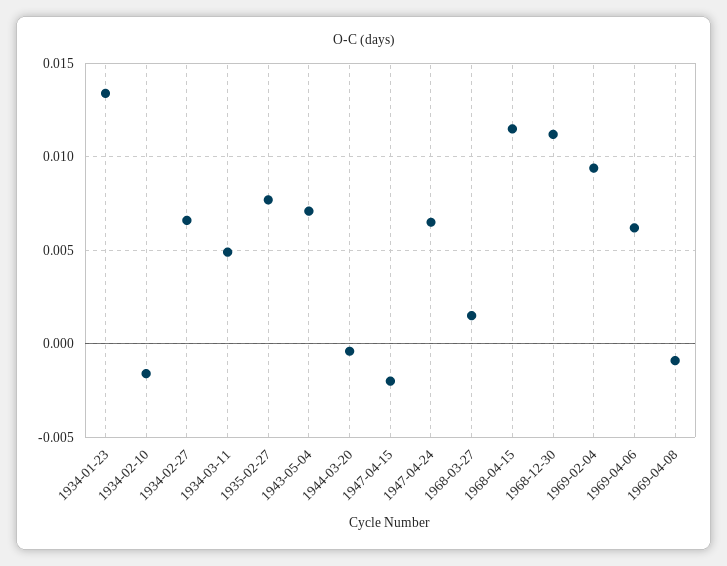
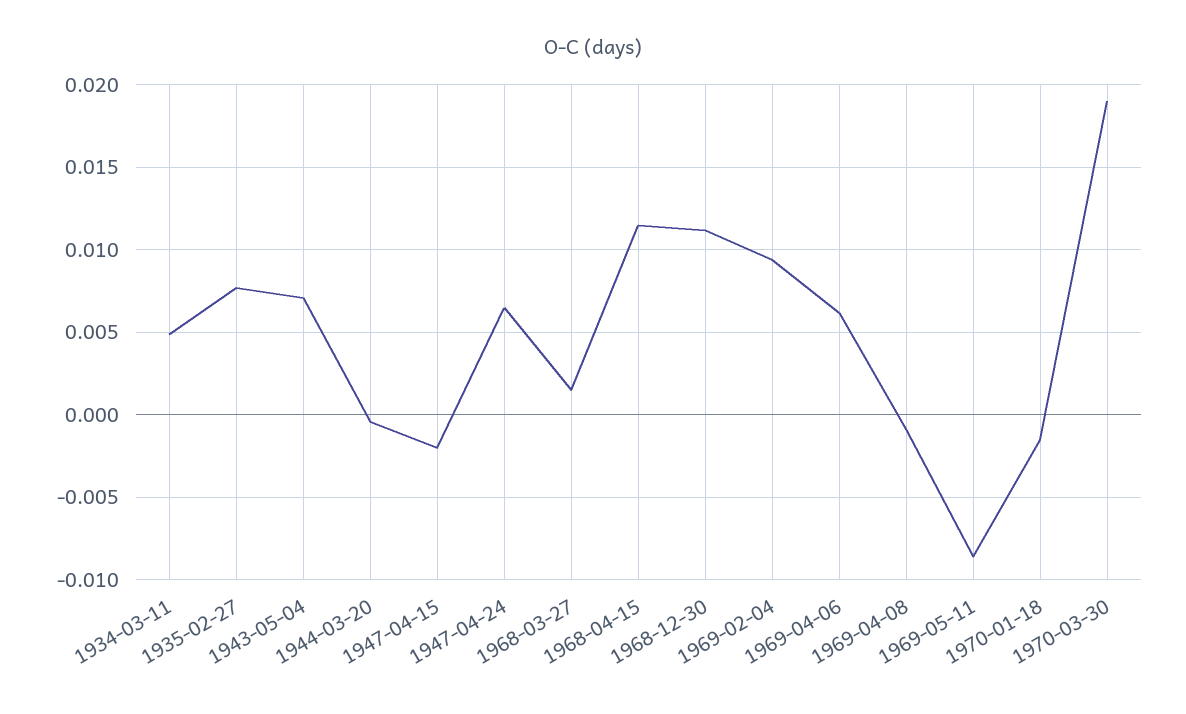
1934-01-23: 0.0135 -> none
1934-02-10: -0.0015 -> none
1934-02-27: 0.0065 -> none
1969-05-11: none -> -0.0085
1970-01-18: none -> -0.0015
1970-03-30: none -> 0.019

